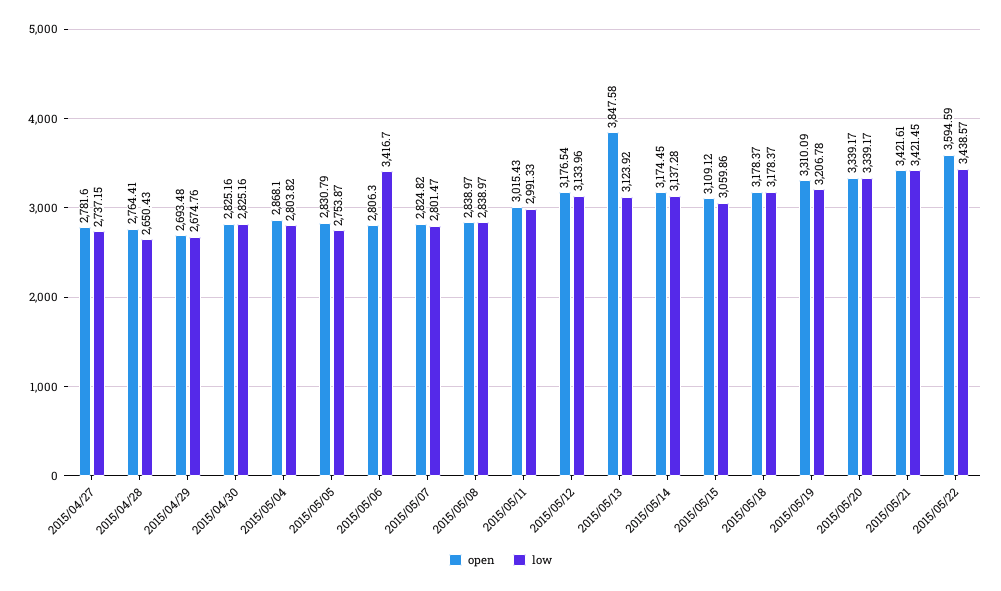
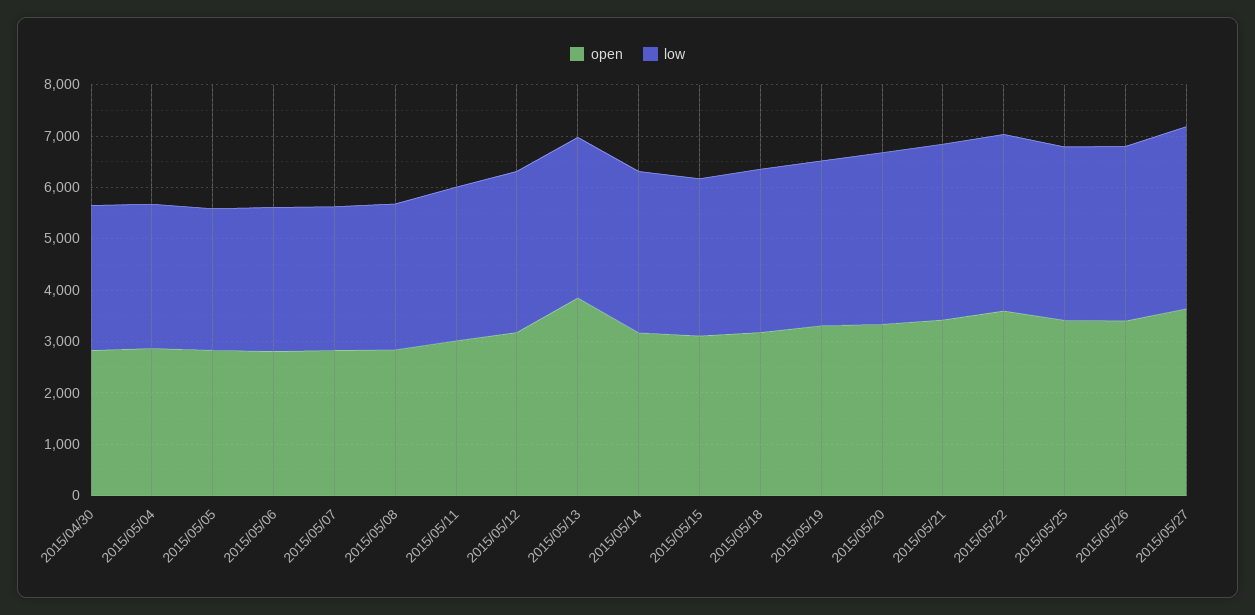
open, 2015/04/27: 2781.6 -> none
low, 2015/04/27: 2737.15 -> none
open, 2015/04/28: 2764.41 -> none
low, 2015/04/28: 2650.43 -> none
open, 2015/04/29: 2693.48 -> none
low, 2015/04/29: 2674.76 -> none
low, 2015/05/06: 3416.7 -> 2800
open, 2015/05/25: none -> 3400
low, 2015/05/25: none -> 3400
open, 2015/05/26: none -> 3400
low, 2015/05/26: none -> 3400
open, 2015/05/27: none -> 3600
low, 2015/05/27: none -> 3600

